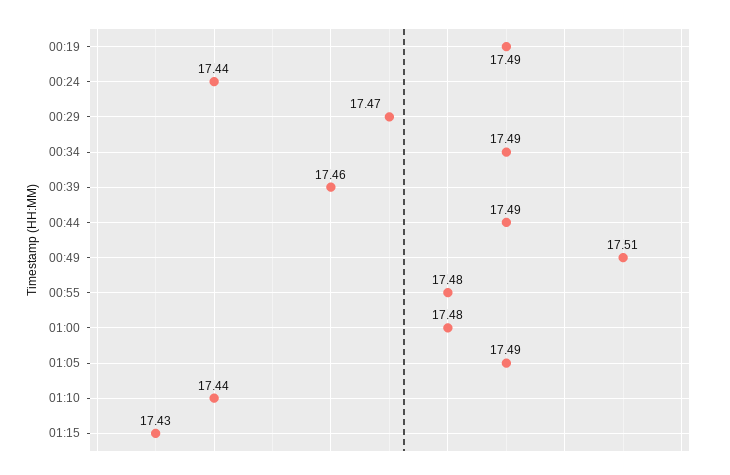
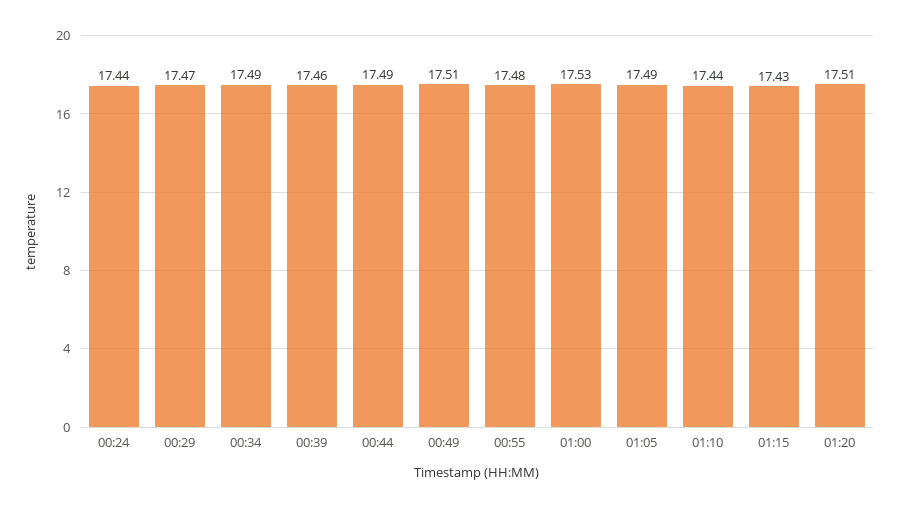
00:19: 17.49 -> none
01:00: 17.48 -> 17.53
01:20: none -> 17.51

